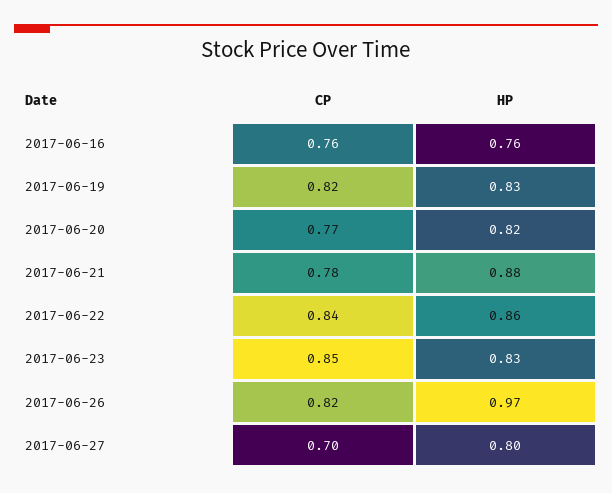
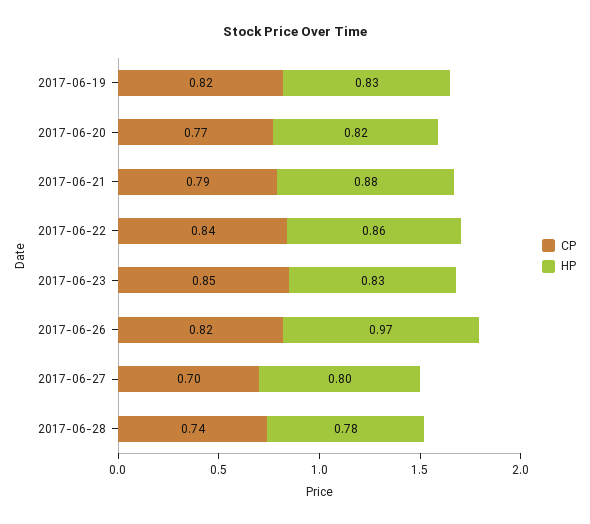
CP, 2017-06-16: 0.76 -> none
HP, 2017-06-16: 0.76 -> none
CP, 2017-06-21: 0.78 -> 0.79
CP, 2017-06-28: none -> 0.74
HP, 2017-06-28: none -> 0.78

